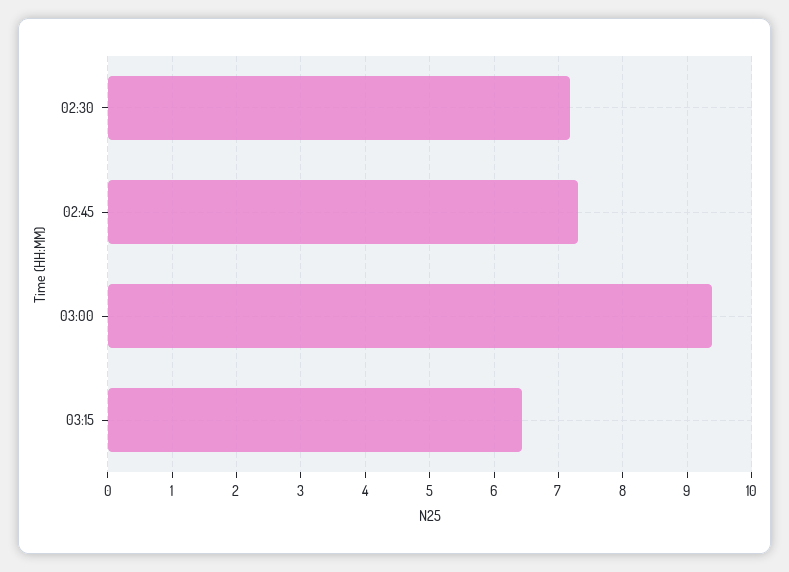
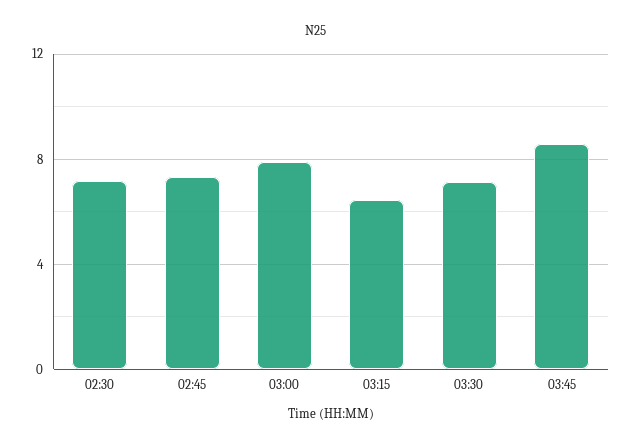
03:00: 9.4 -> 8
03:30: none -> 7
03:45: none -> 8.5

